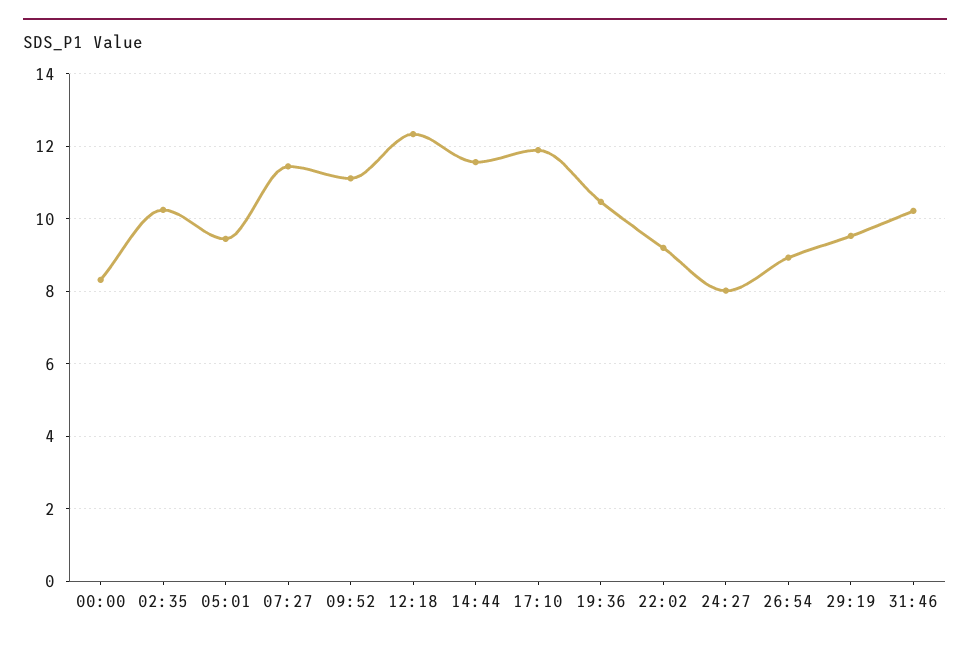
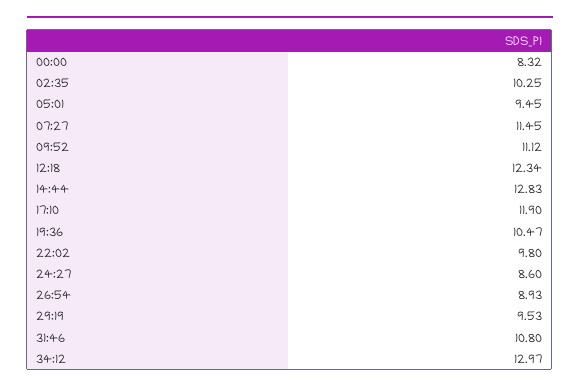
14:44: 11.6 -> 12.83
22:02: 9.2 -> 9.8
24:27: 8 -> 8.6
31:46: 10.2 -> 10.8
34:12: none -> 12.97

